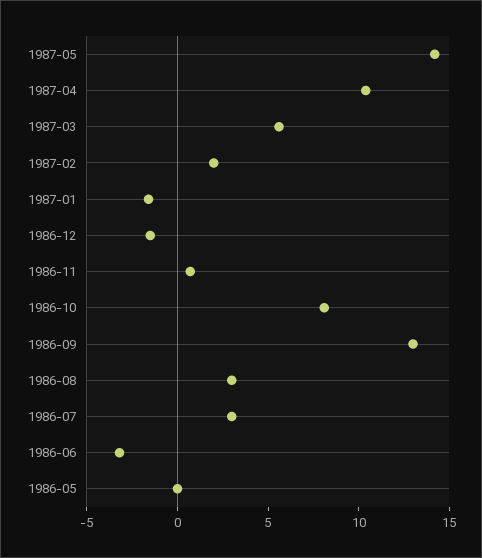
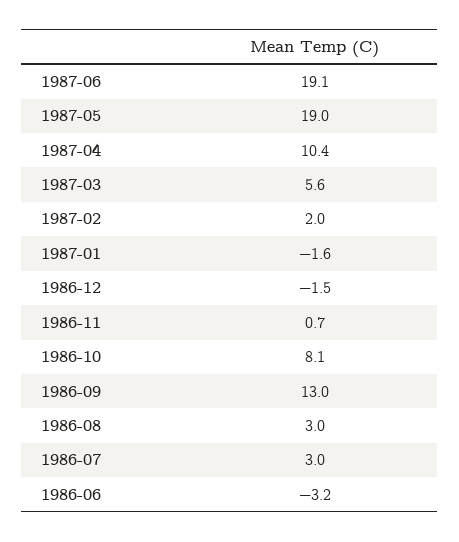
1987-05: 14 -> 19
1986-05: 0 -> none
1987-06: none -> 19.1

